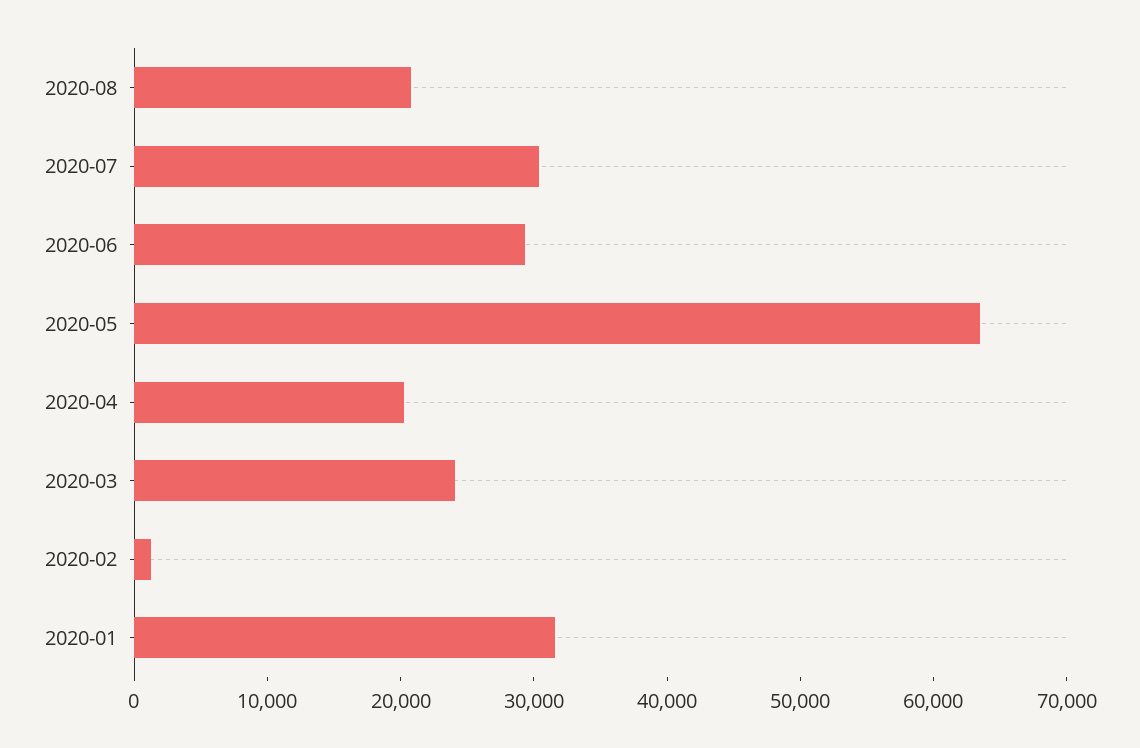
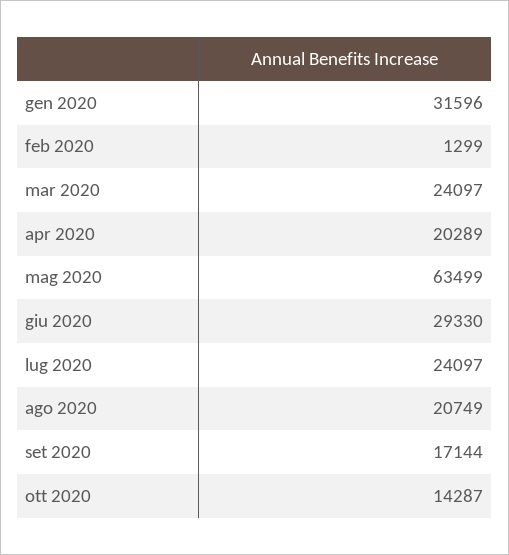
2020-07: 30000 -> 24097
set 2020: none -> 17144
ott 2020: none -> 14287

